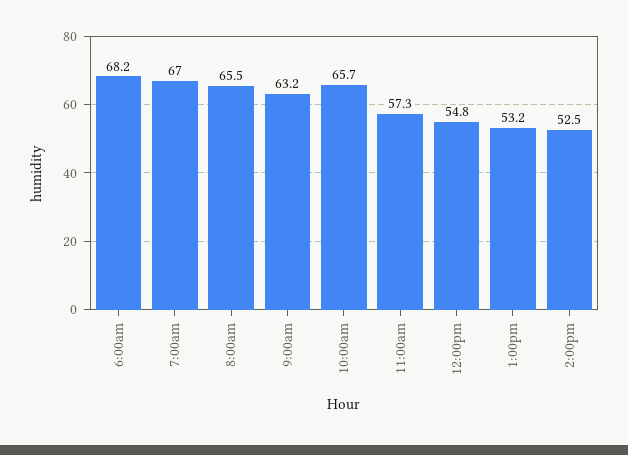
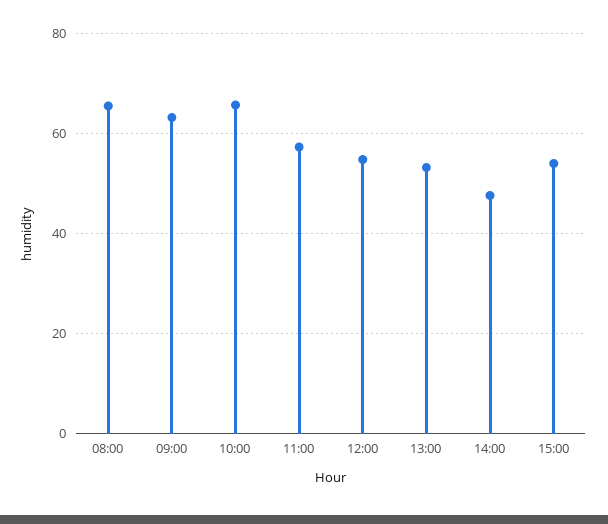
6:00am: 68.2 -> none
7:00am: 67 -> none
2:00pm: 52.5 -> 48
15:00: none -> 54

